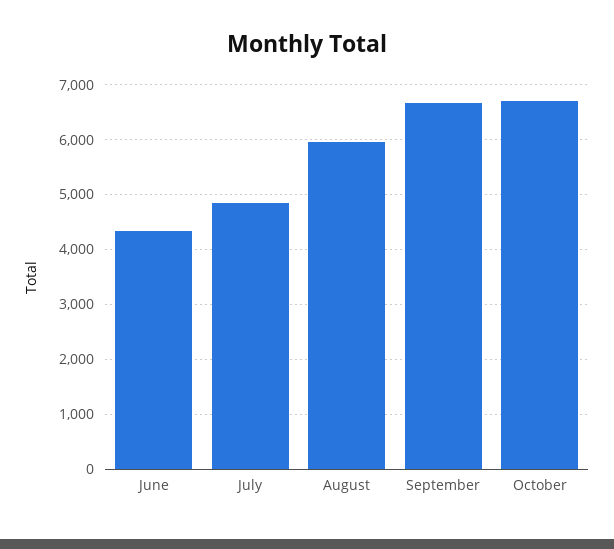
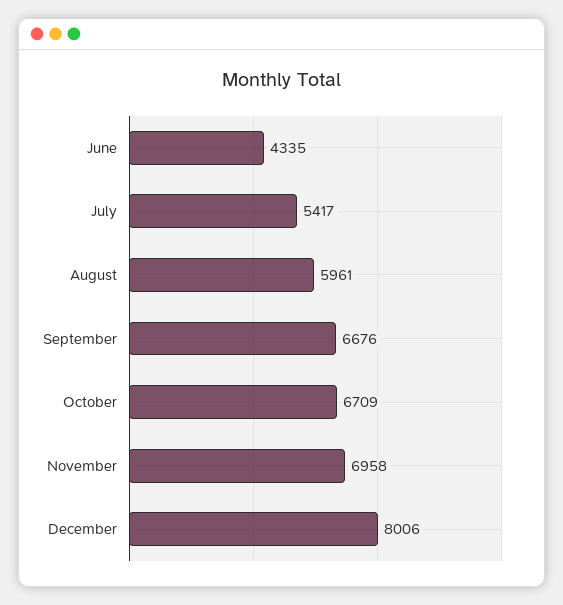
July: 4800 -> 5417
November: none -> 6958
December: none -> 8006

